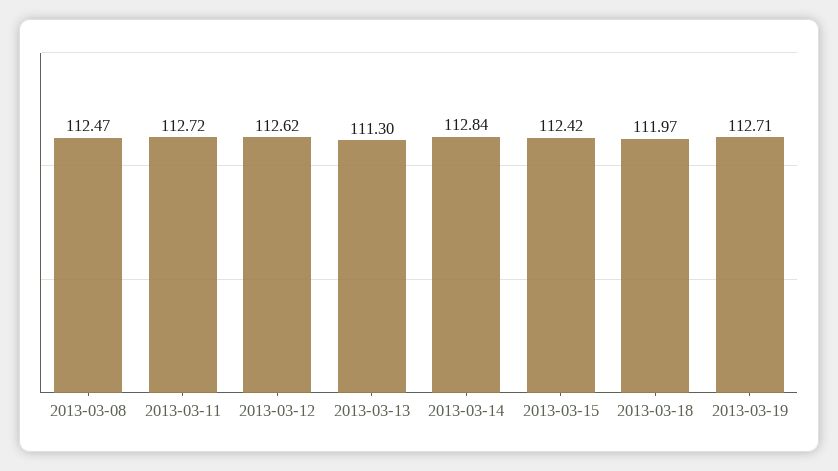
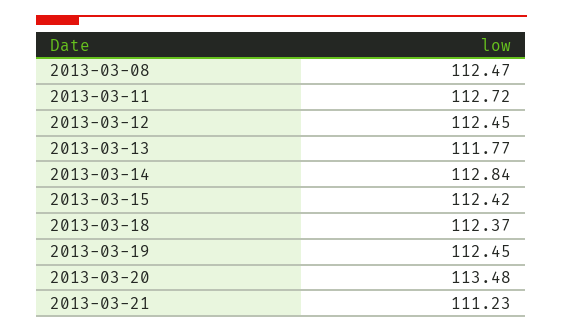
2013-03-12: 112.62 -> 112.45
2013-03-13: 111.3 -> 111.77
2013-03-18: 111.97 -> 112.37
2013-03-19: 112.71 -> 112.45
2013-03-20: none -> 113.48
2013-03-21: none -> 111.23

